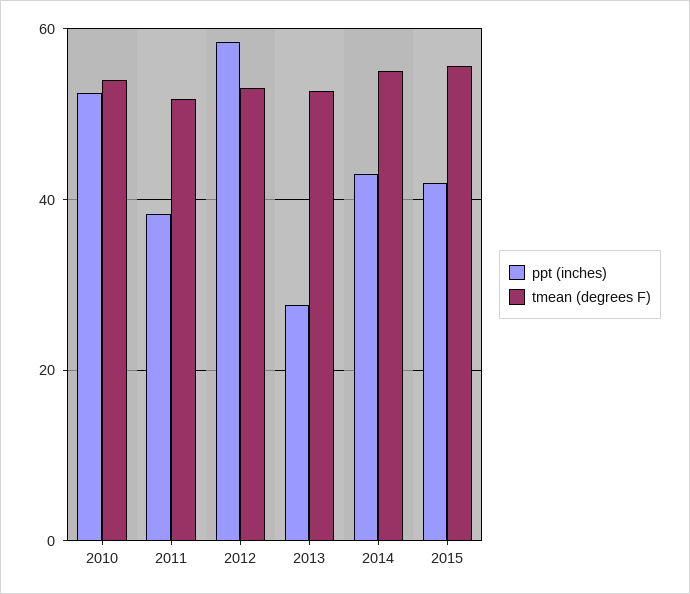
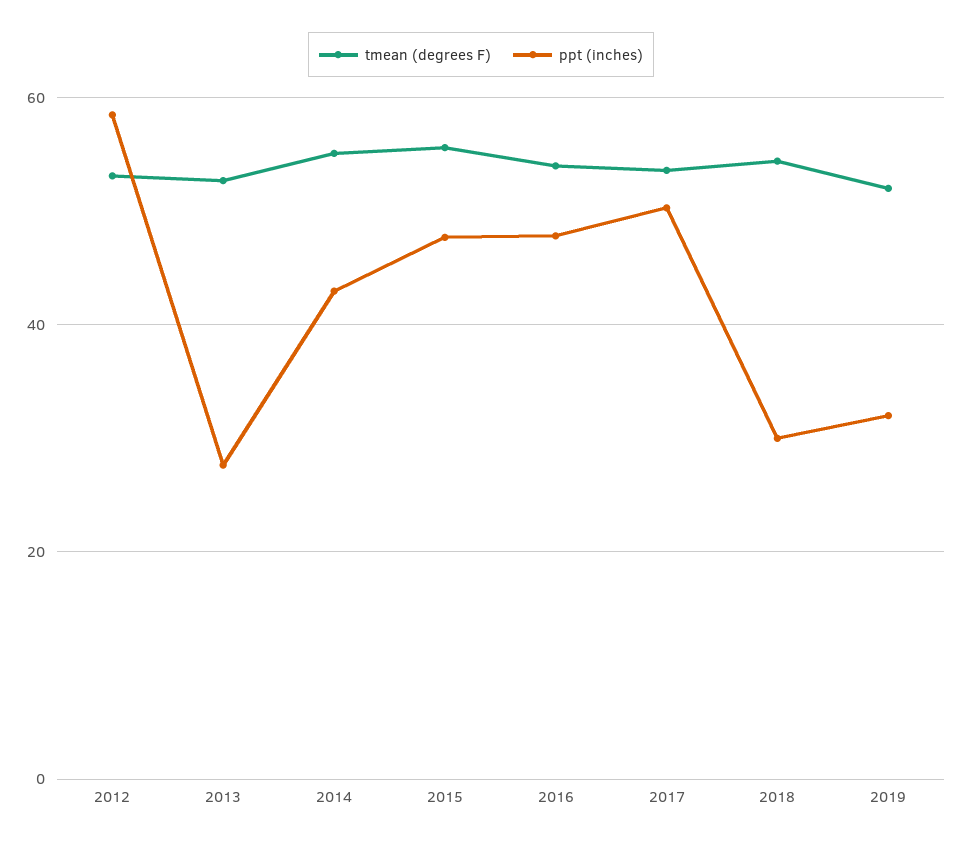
ppt (inches), 2010: 52 -> none
tmean (degrees F), 2010: 54 -> none
ppt (inches), 2011: 38 -> none
tmean (degrees F), 2011: 52 -> none
ppt (inches), 2015: 42 -> 48
tmean (degrees F), 2016: none -> 54
ppt (inches), 2016: none -> 48
tmean (degrees F), 2017: none -> 54
ppt (inches), 2017: none -> 50
tmean (degrees F), 2018: none -> 54
ppt (inches), 2018: none -> 30
tmean (degrees F), 2019: none -> 52
ppt (inches), 2019: none -> 32

